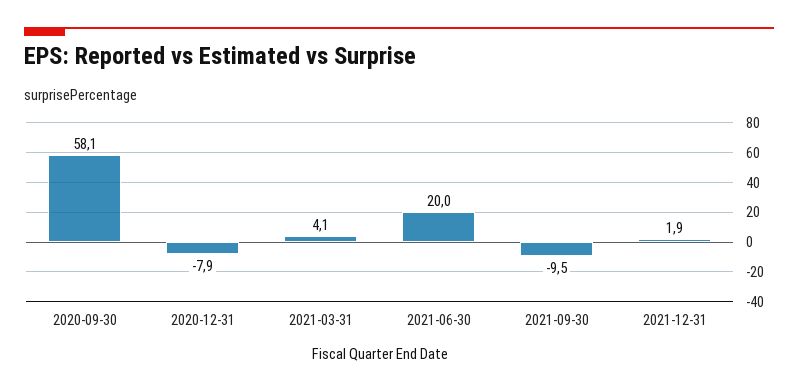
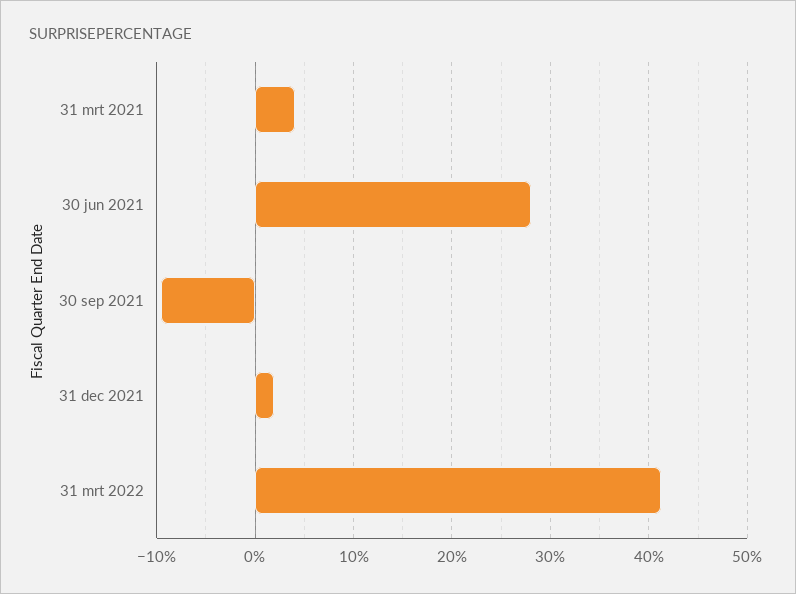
2020-09-30: 58.1 -> none
2020-12-31: -7.9 -> none
2021-06-30: 20 -> 28
31 mrt 2022: none -> 41

